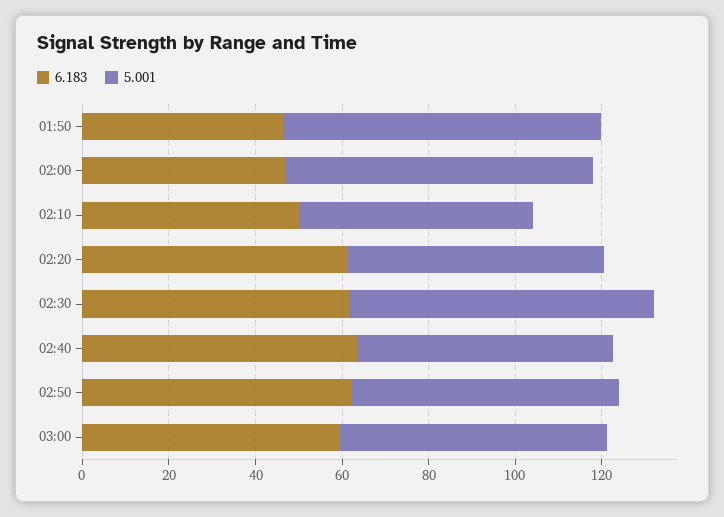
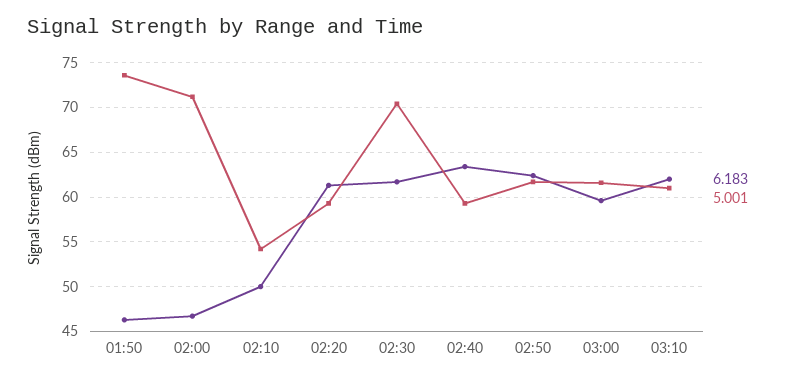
6.183, 03:10: none -> 62
5.001, 03:10: none -> 61

